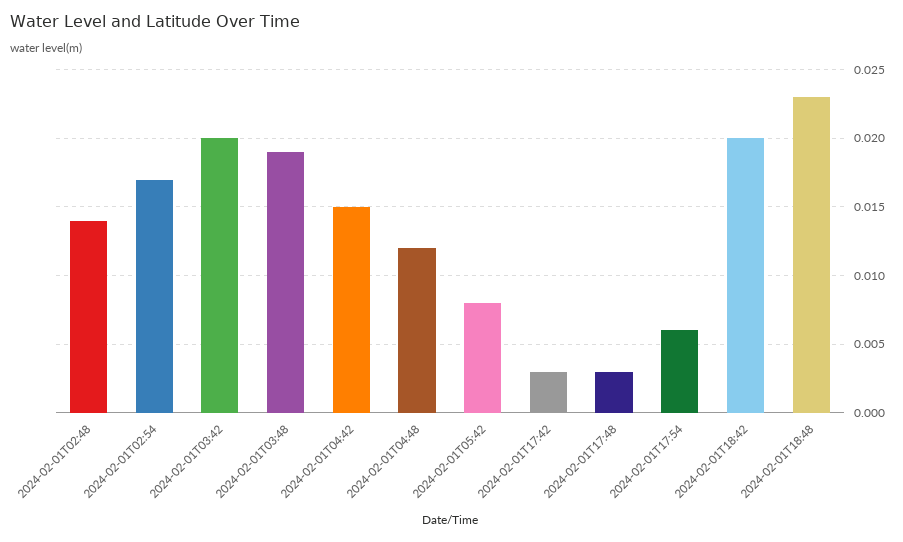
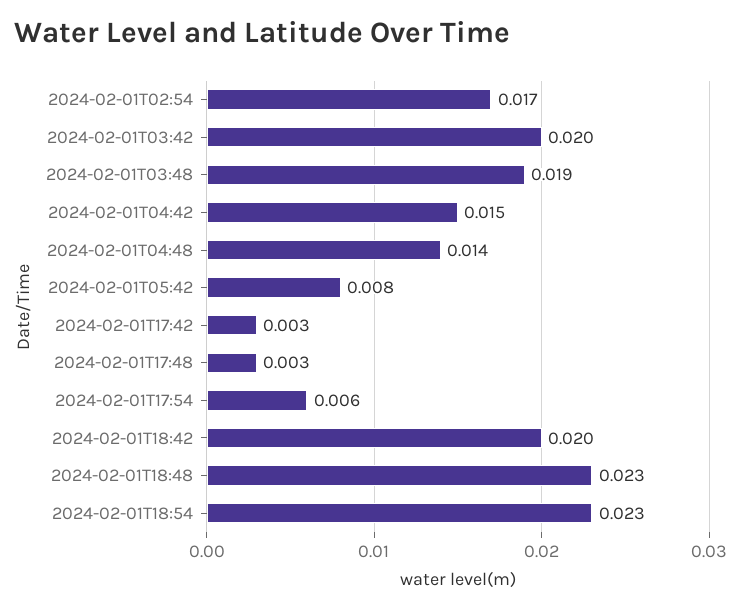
2024-02-01T02:48: 0.014 -> none
2024-02-01T04:48: 0.012 -> 0.014
2024-02-01T18:54: none -> 0.023

